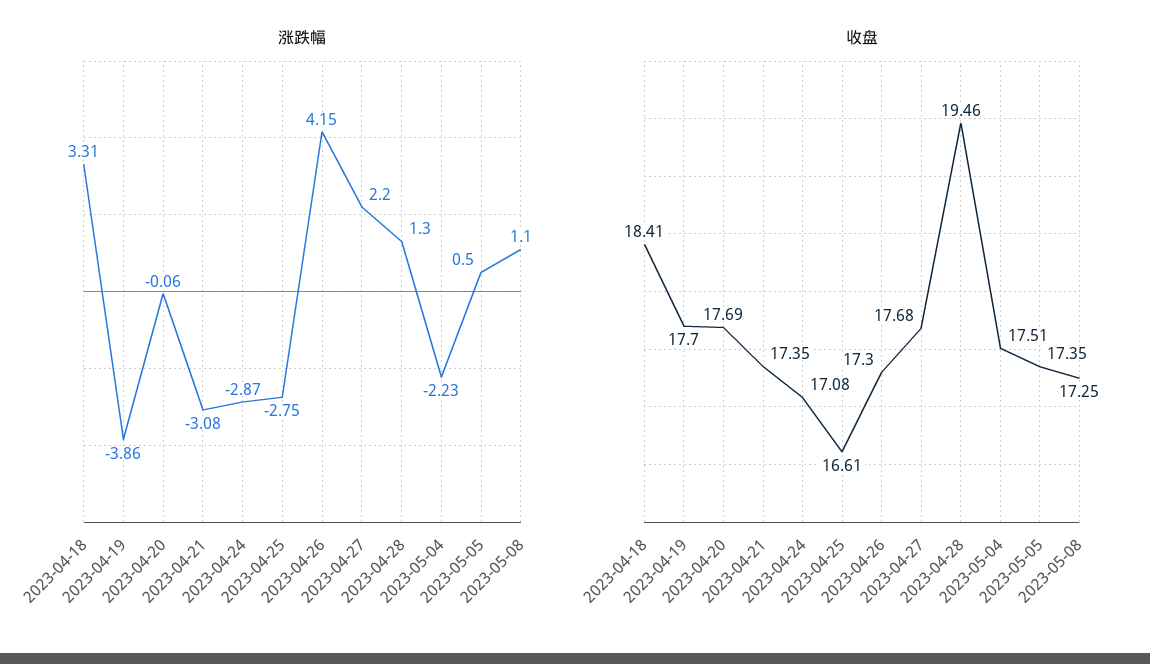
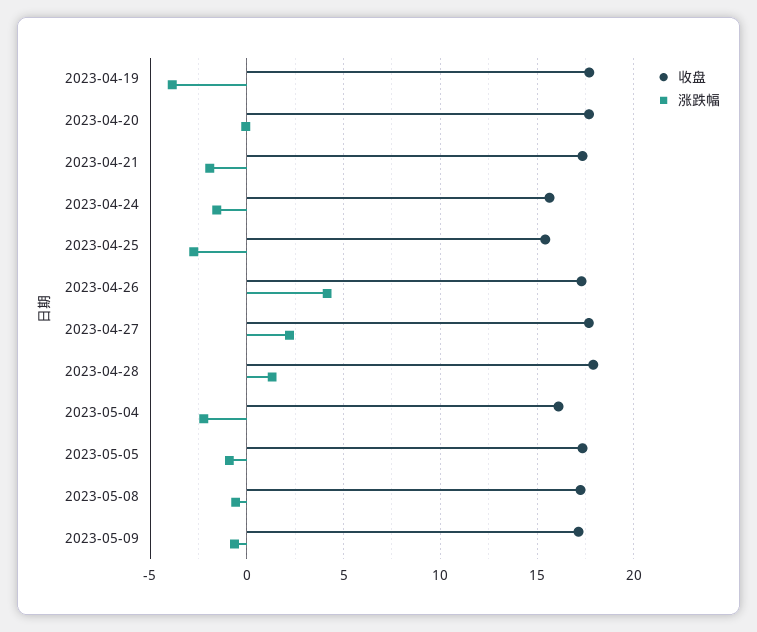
涨跌幅, 2023-04-18: 3.31 -> none
涨跌幅, 2023-04-21: -3.08 -> -2
涨跌幅, 2023-04-24: -2.87 -> -1.5
涨跌幅, 2023-05-05: 0.5 -> -1
涨跌幅, 2023-05-08: 1.1 -> -0.5
收盘, 2023-04-18: 18.41 -> none
收盘, 2023-04-24: 17.08 -> 15.5
收盘, 2023-04-25: 16.61 -> 15.5
收盘, 2023-04-28: 19.46 -> 18
收盘, 2023-05-04: 17.51 -> 16
收盘, 2023-05-09: none -> 17
涨跌幅, 2023-05-09: none -> -0.5

